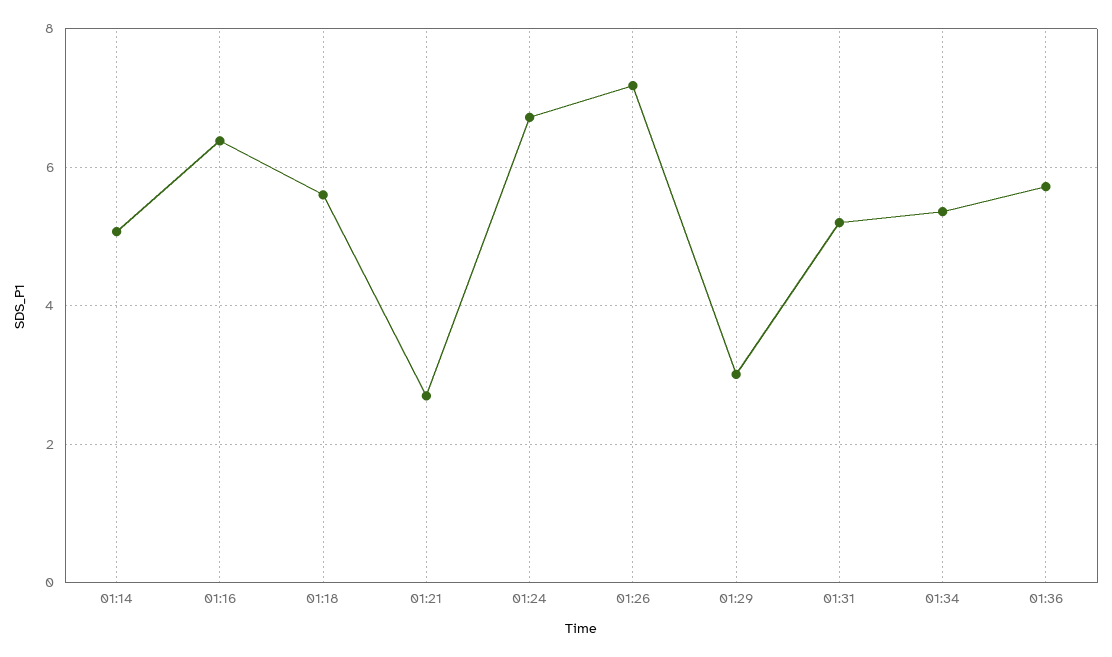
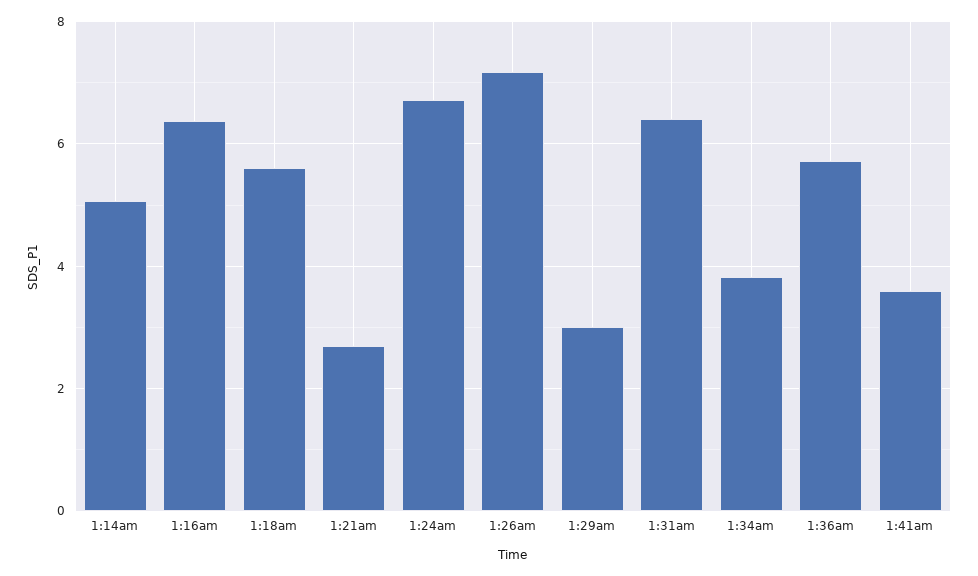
01:31: 5.2 -> 6.4
01:34: 5.4 -> 3.8
1:41am: none -> 3.6

